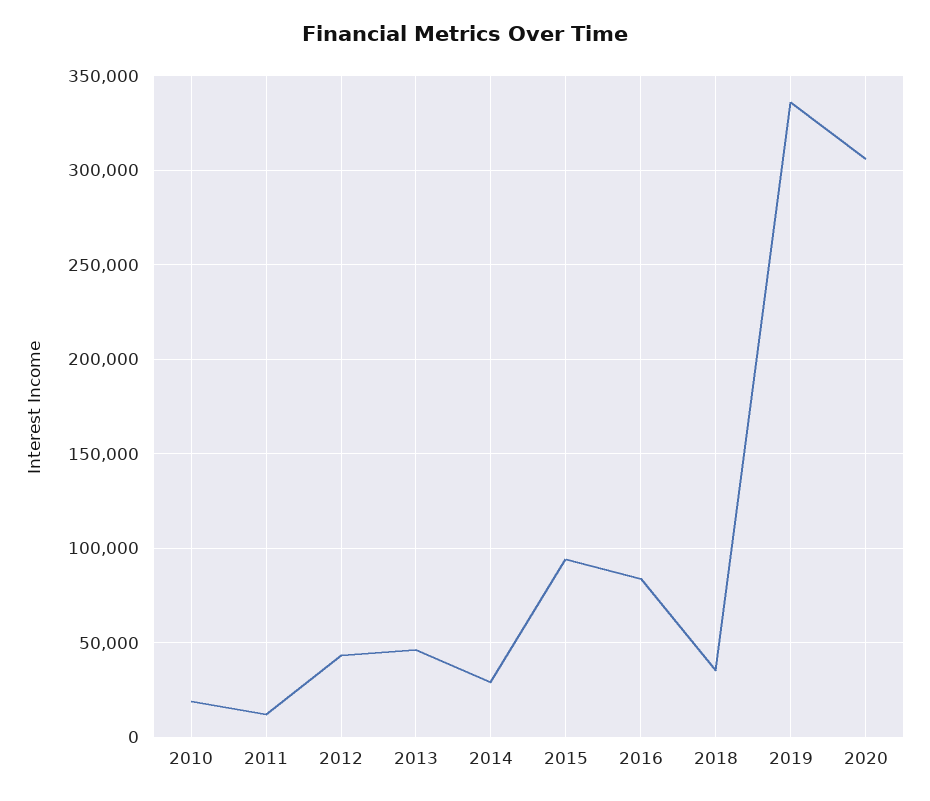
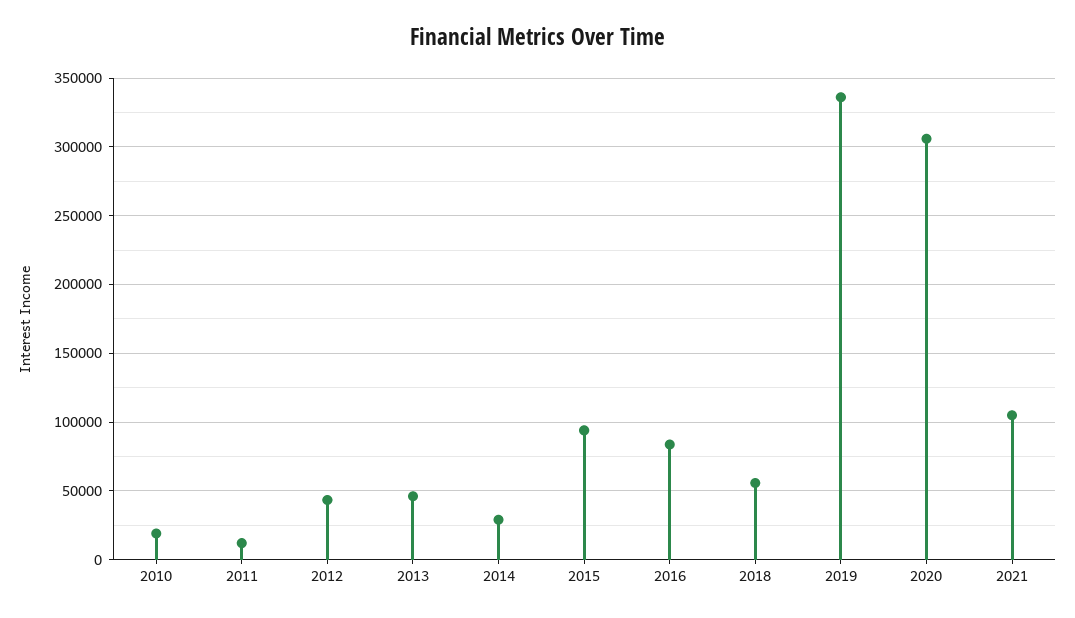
2018: 35000 -> 55000
2021: none -> 105000

